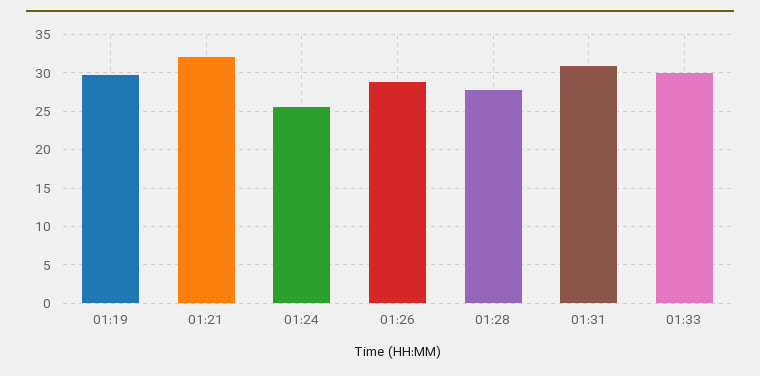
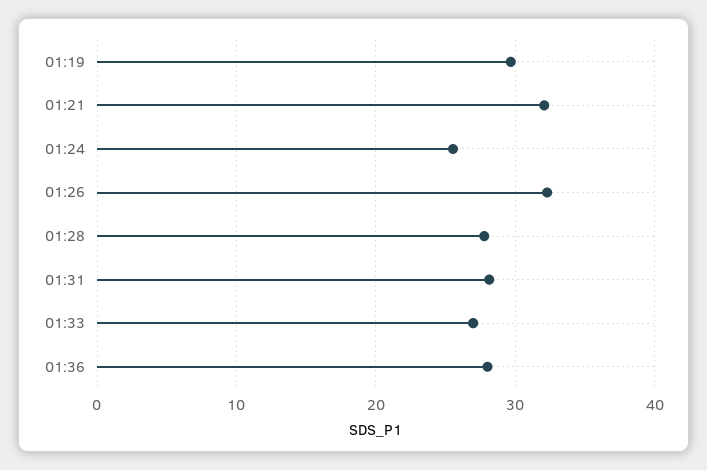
01:26: 29 -> 32
01:31: 31 -> 28
01:33: 30 -> 27
01:36: none -> 28

